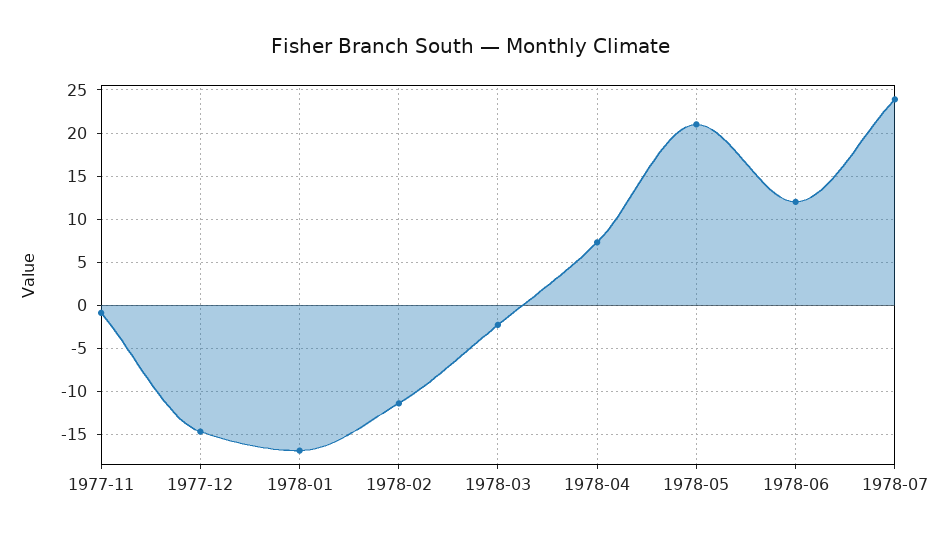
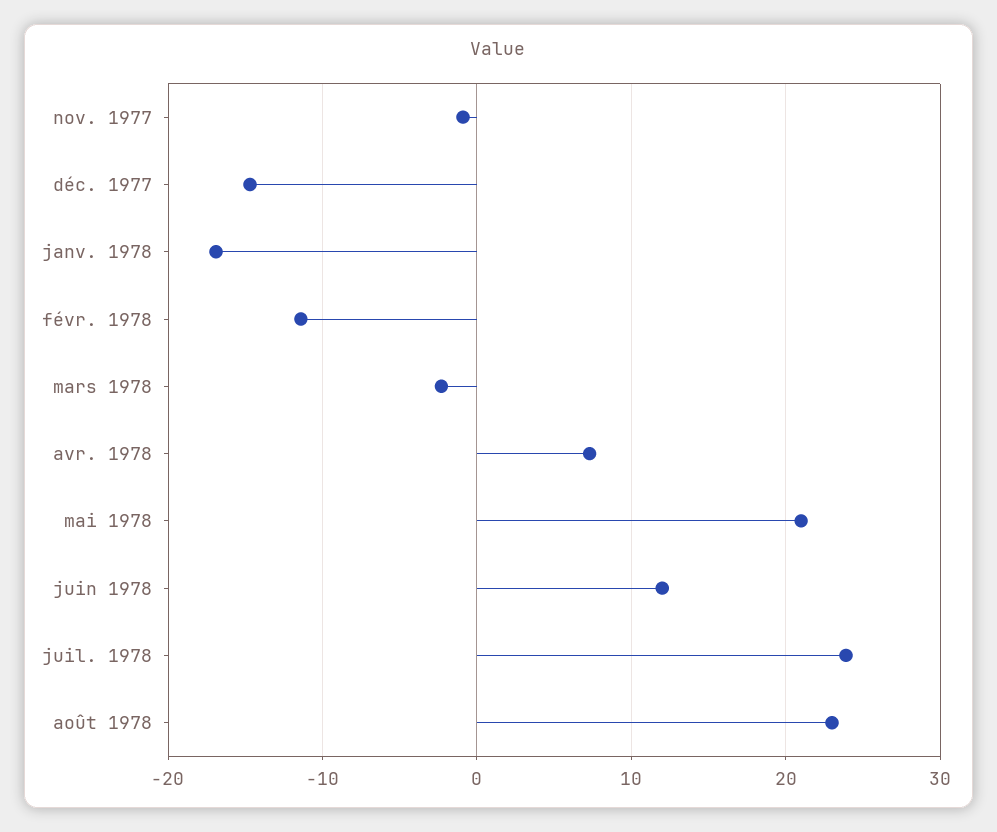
août 1978: none -> 23

